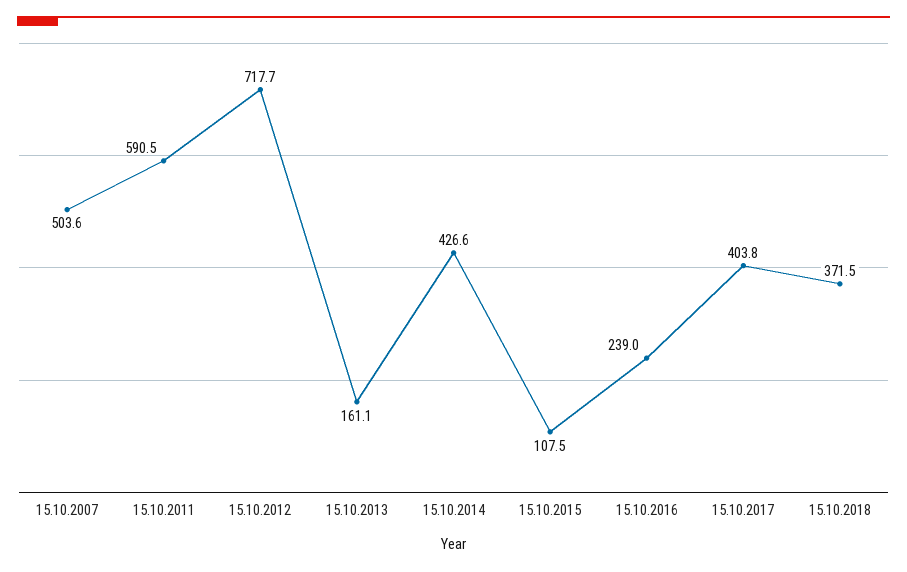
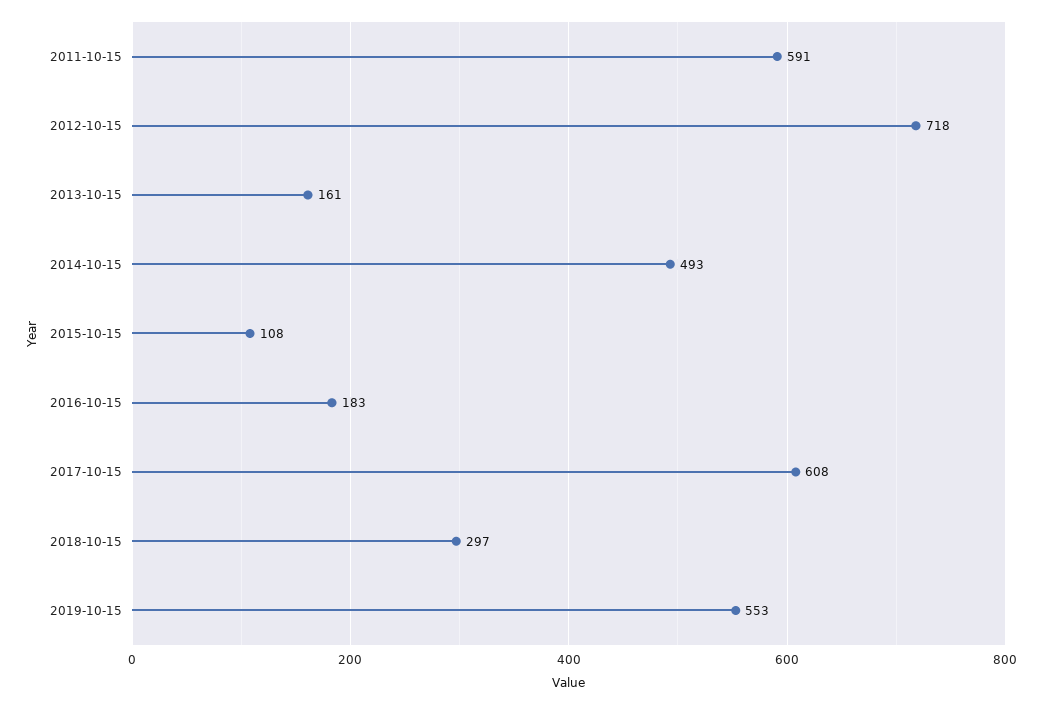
15.10.2007: 503.6 -> none
15.10.2014: 426.6 -> 493
15.10.2016: 239 -> 183
15.10.2017: 403.8 -> 608
15.10.2018: 371.5 -> 297
2019-10-15: none -> 553

